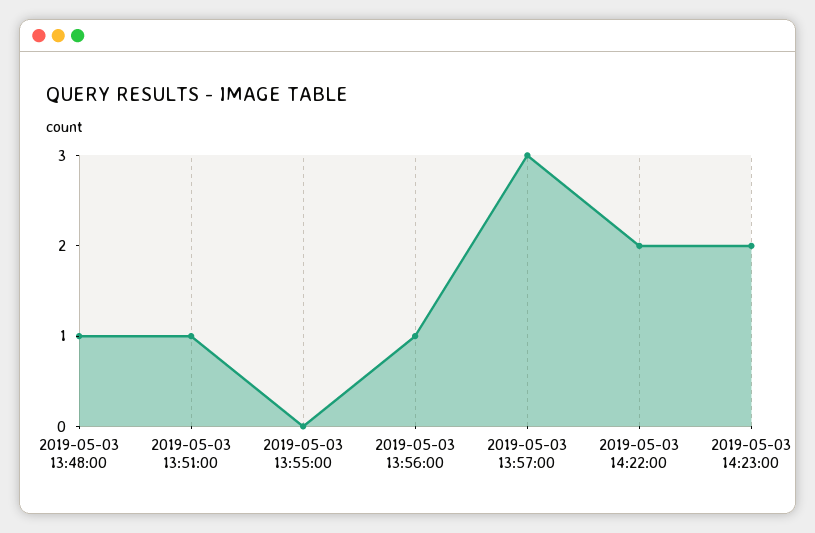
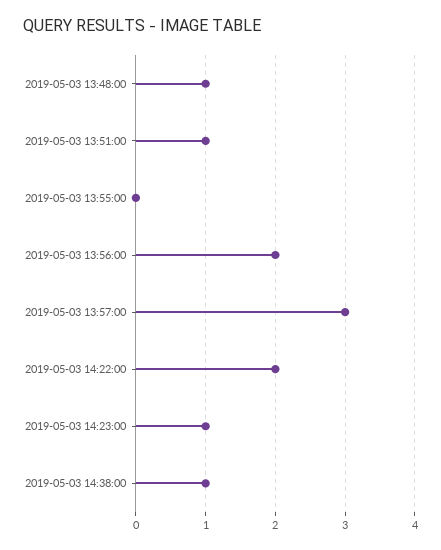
2019-05-03 13:56:00: 1 -> 2
2019-05-03 14:23:00: 2 -> 1
2019-05-03 14:38:00: none -> 1

